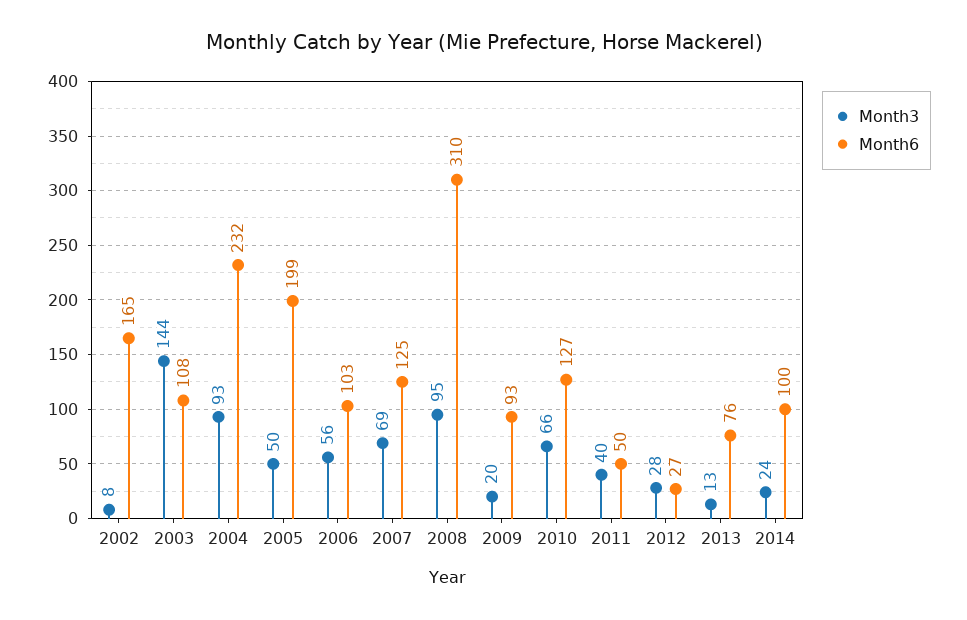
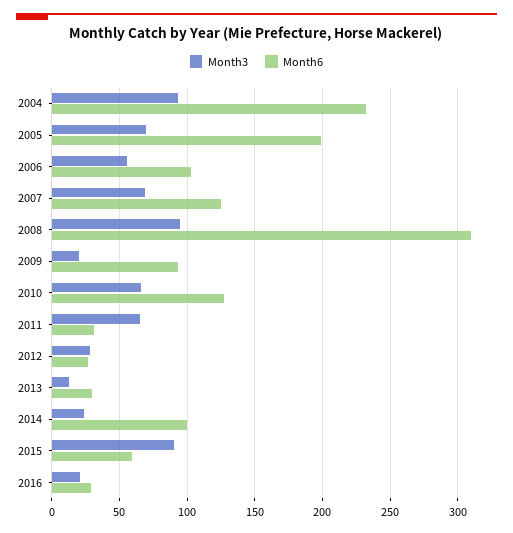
Month3, 2002: 8 -> none
Month6, 2002: 165 -> none
Month3, 2003: 144 -> none
Month6, 2003: 108 -> none
Month3, 2005: 50 -> 70
Month3, 2011: 40 -> 65
Month6, 2011: 50 -> 30
Month6, 2013: 76 -> 30
Month3, 2015: none -> 90
Month6, 2015: none -> 60
Month3, 2016: none -> 20
Month6, 2016: none -> 30

